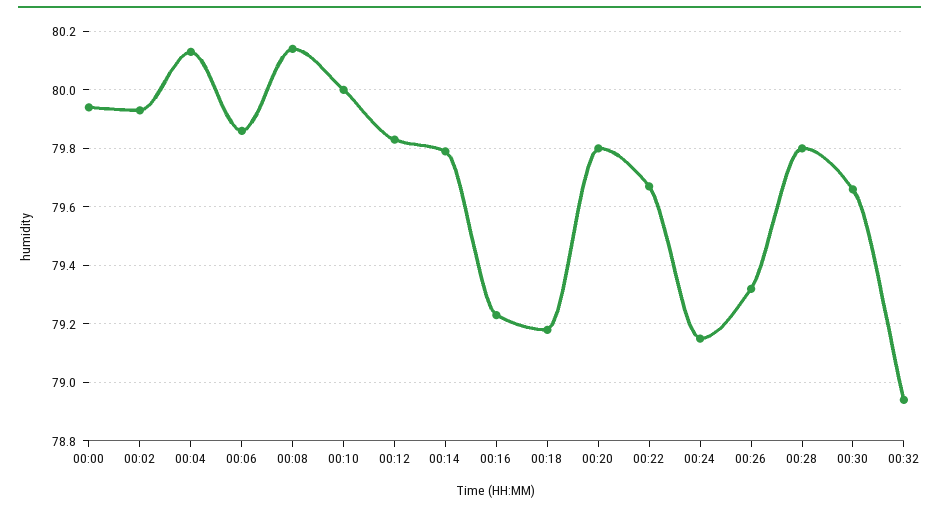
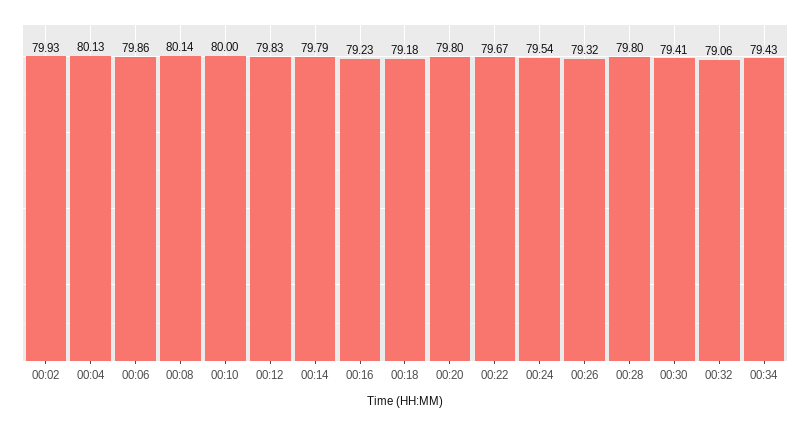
00:00: 79.95 -> none
00:24: 79.15 -> 79.54
00:30: 79.65 -> 79.41
00:32: 78.95 -> 79.06
00:34: none -> 79.43

